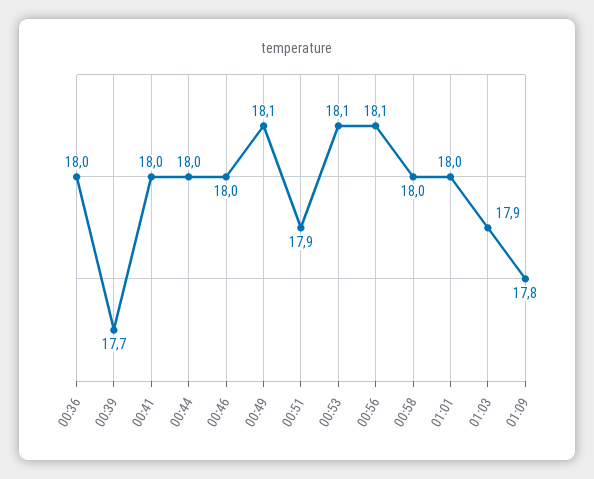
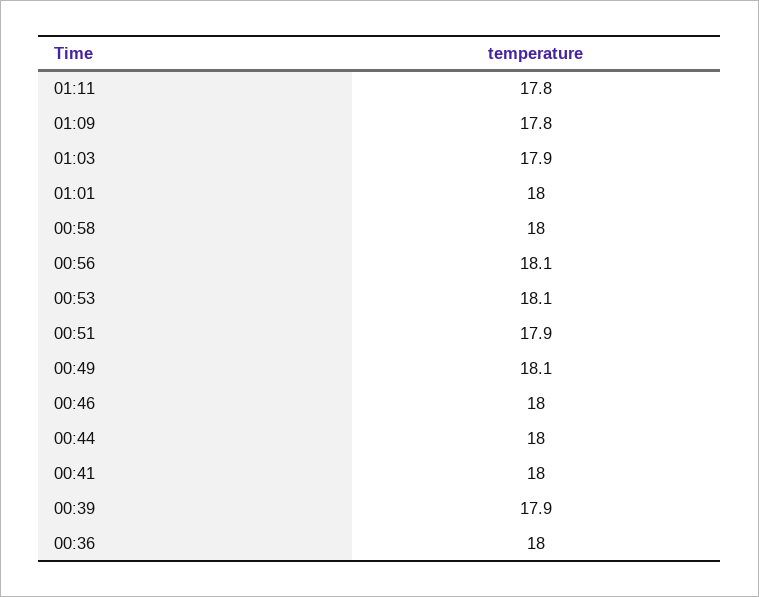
00:39: 17.7 -> 17.9
01:11: none -> 17.8

